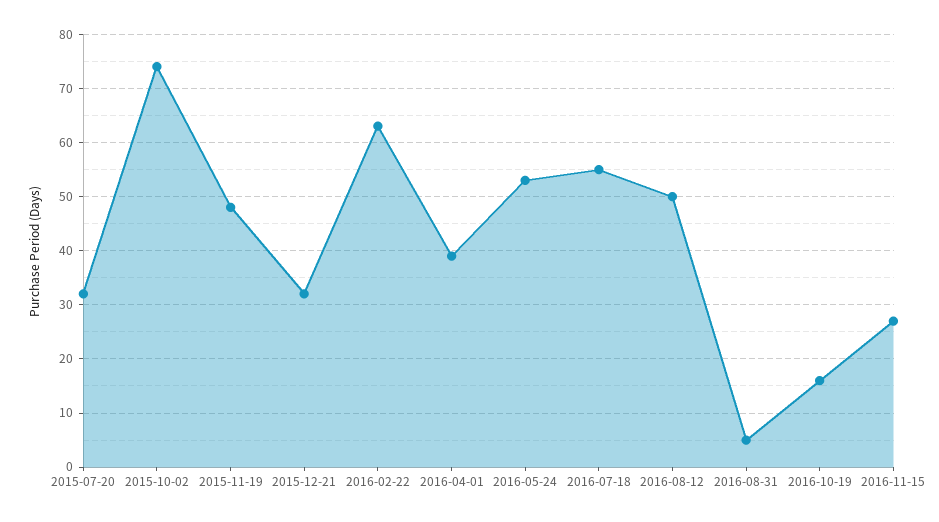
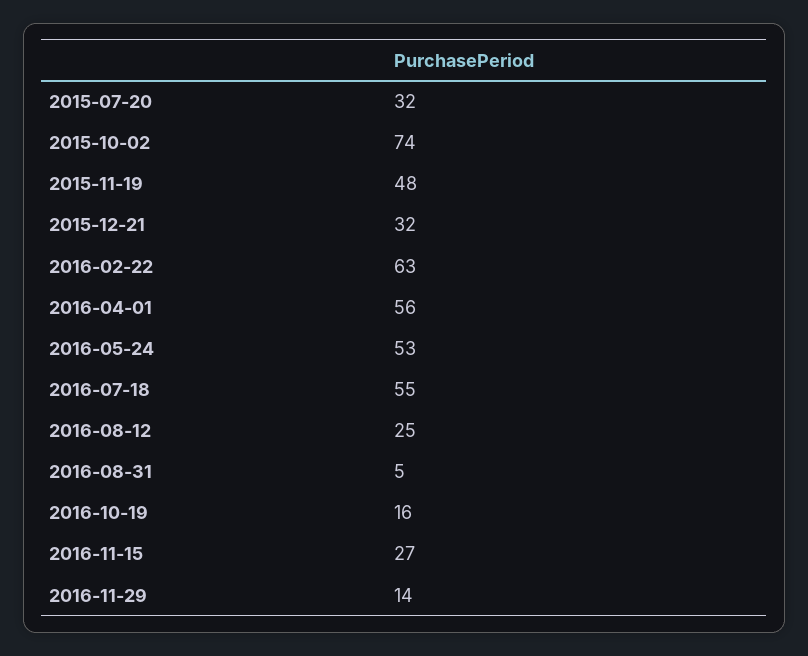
2016-04-01: 40 -> 56
2016-08-12: 50 -> 25
2016-11-29: none -> 14

